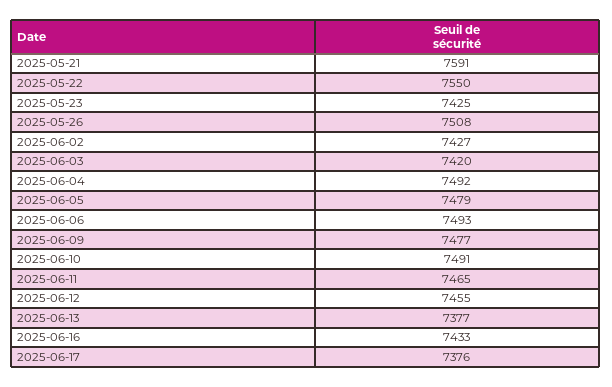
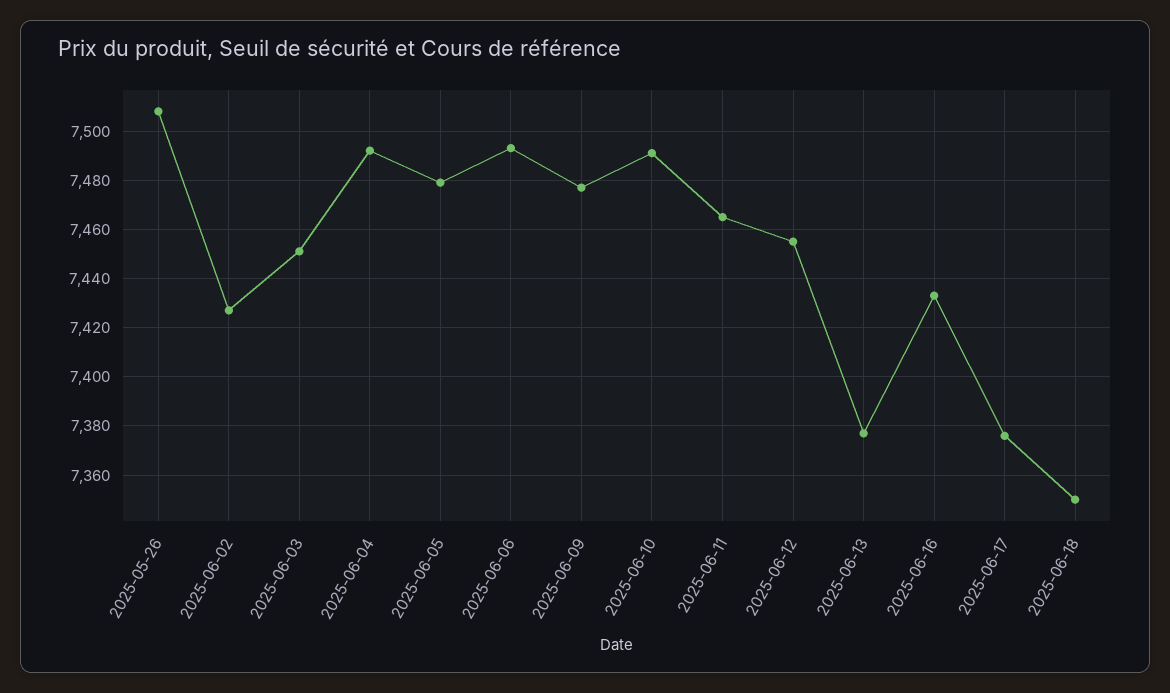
2025-05-21: 7591 -> none
2025-05-22: 7550 -> none
2025-05-23: 7425 -> none
2025-06-03: 7420 -> 7450
2025-06-18: none -> 7350

